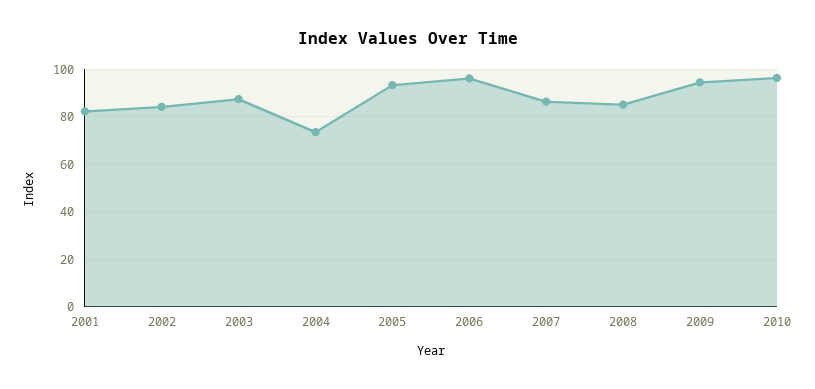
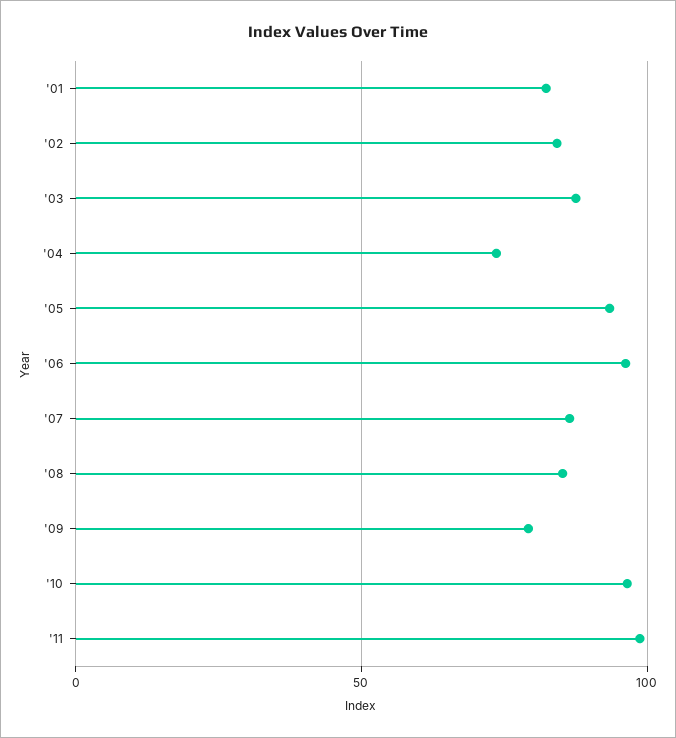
2009: 95 -> 80
'11: none -> 100

